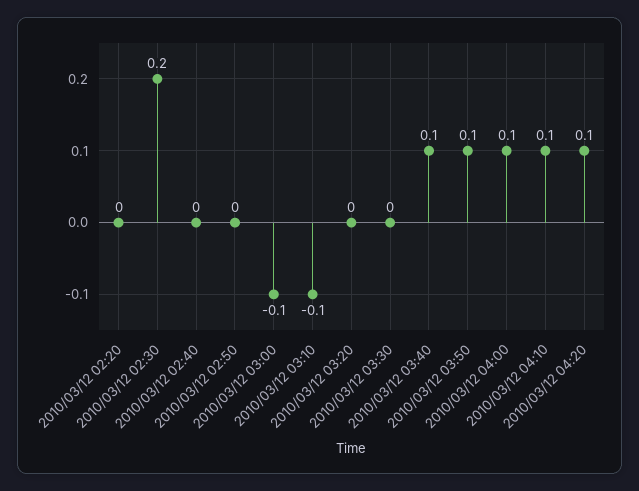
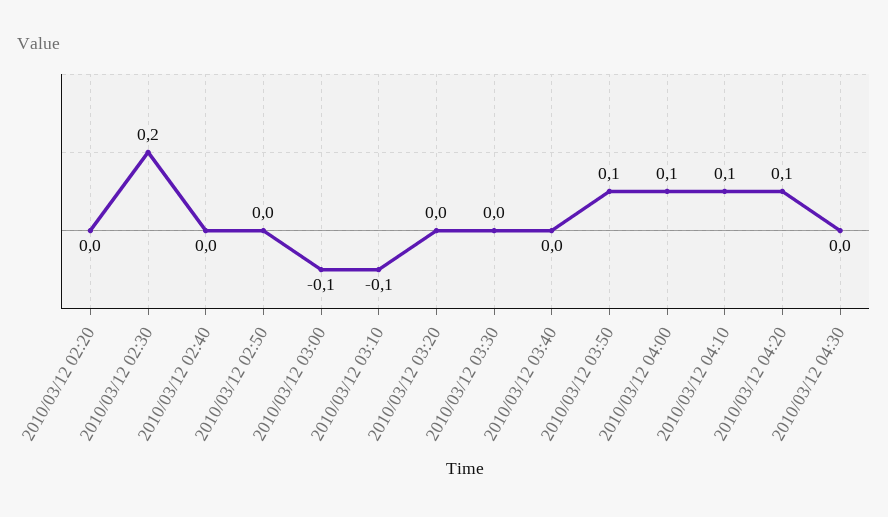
2010/03/12 03:40: 0.1 -> 0
2010/03/12 04:30: none -> 0

